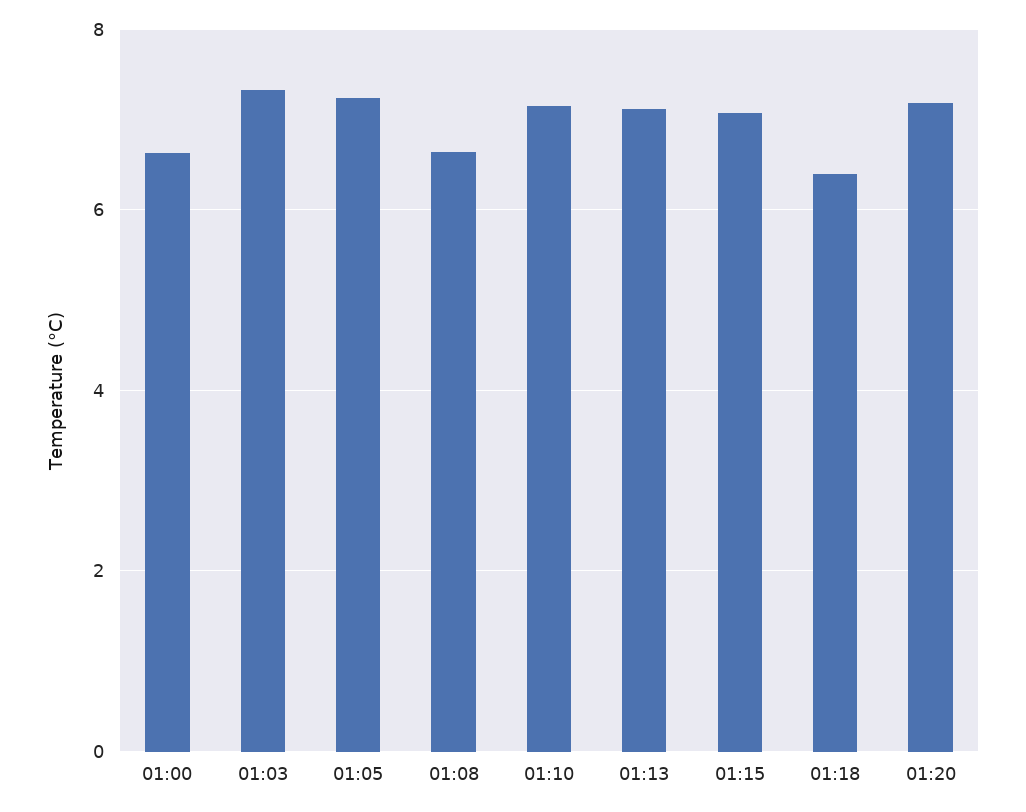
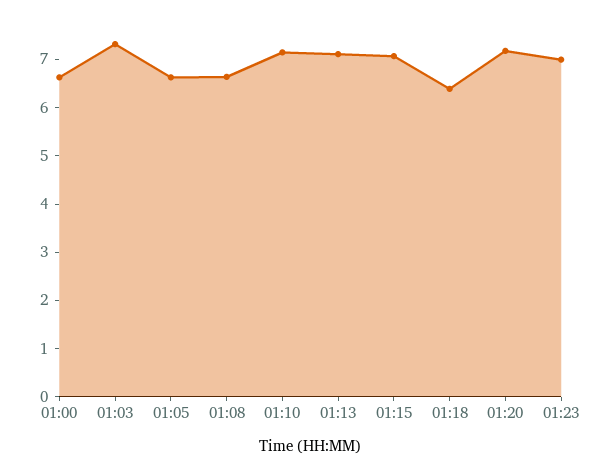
01:05: 7.2 -> 6.6
01:23: none -> 7

